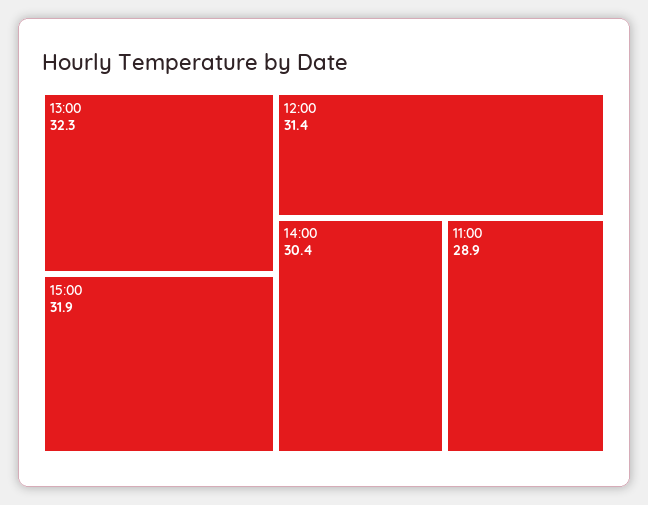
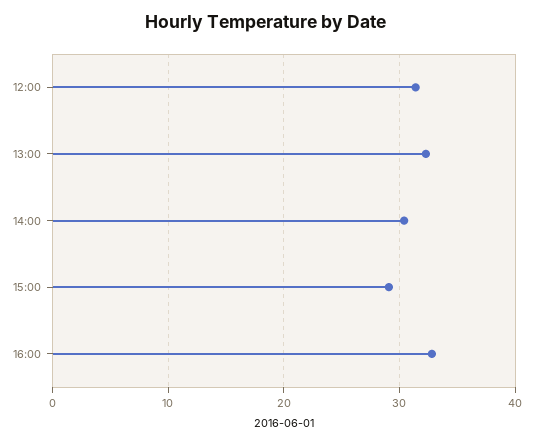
15:00: 31.9 -> 29
11:00: 28.9 -> none
16:00: none -> 33

